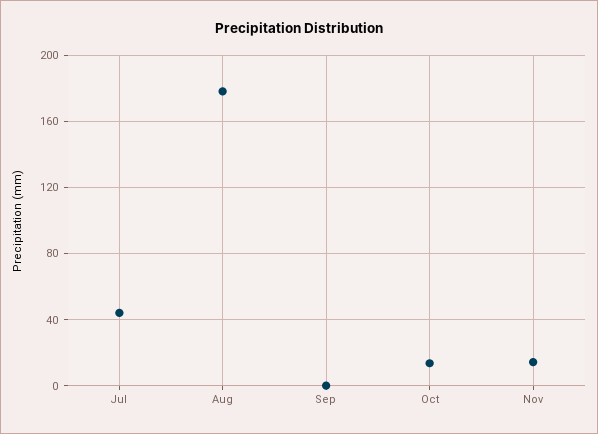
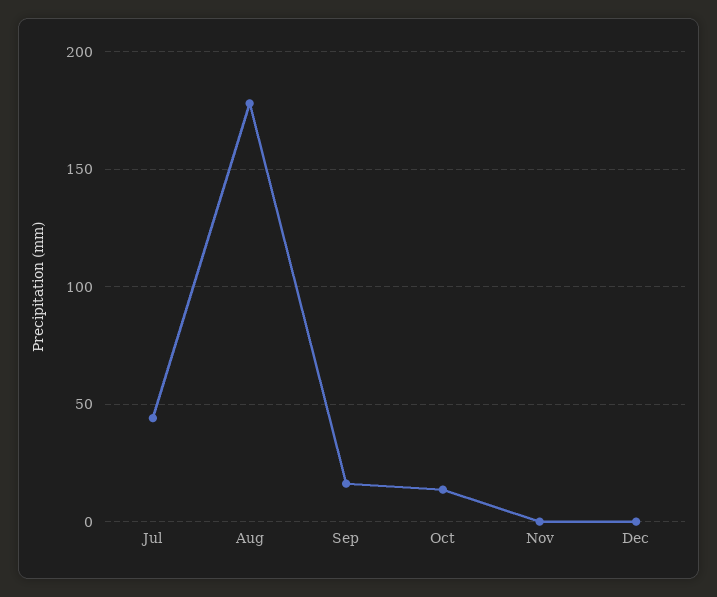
Sep: 0 -> 15
Nov: 15 -> 0
Dec: none -> 0

